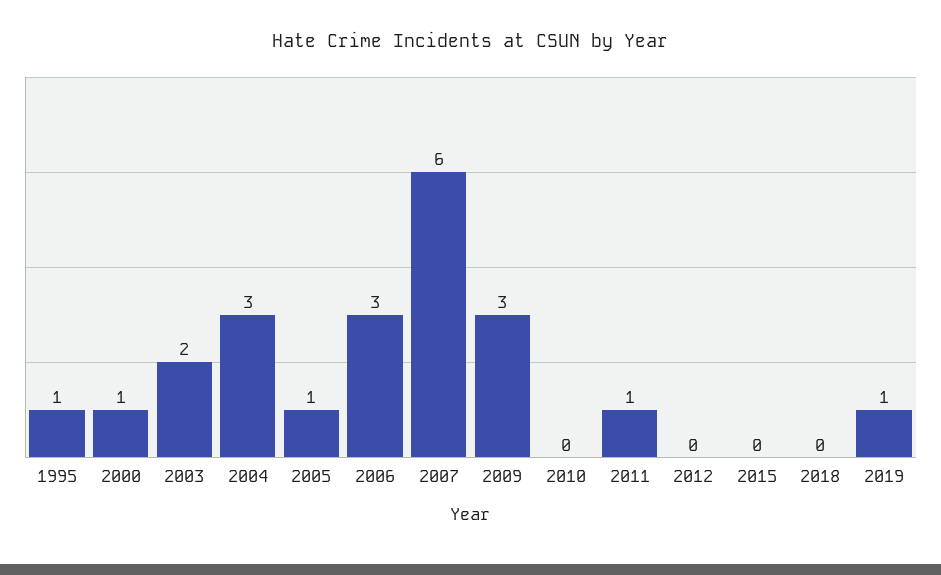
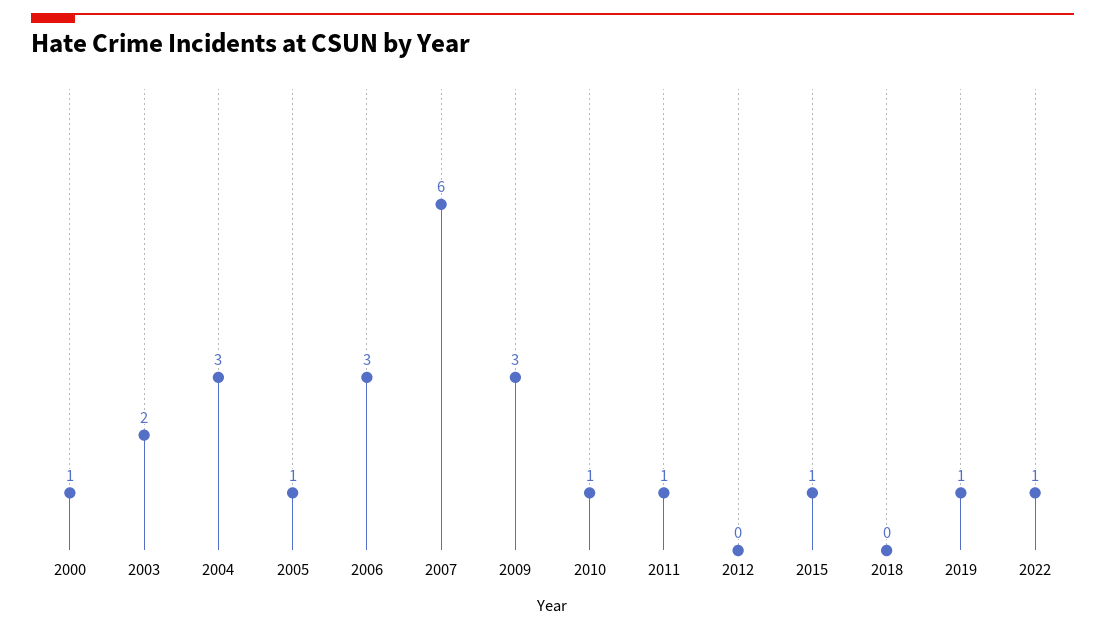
1995: 1 -> none
2010: 0 -> 1
2015: 0 -> 1
2022: none -> 1

